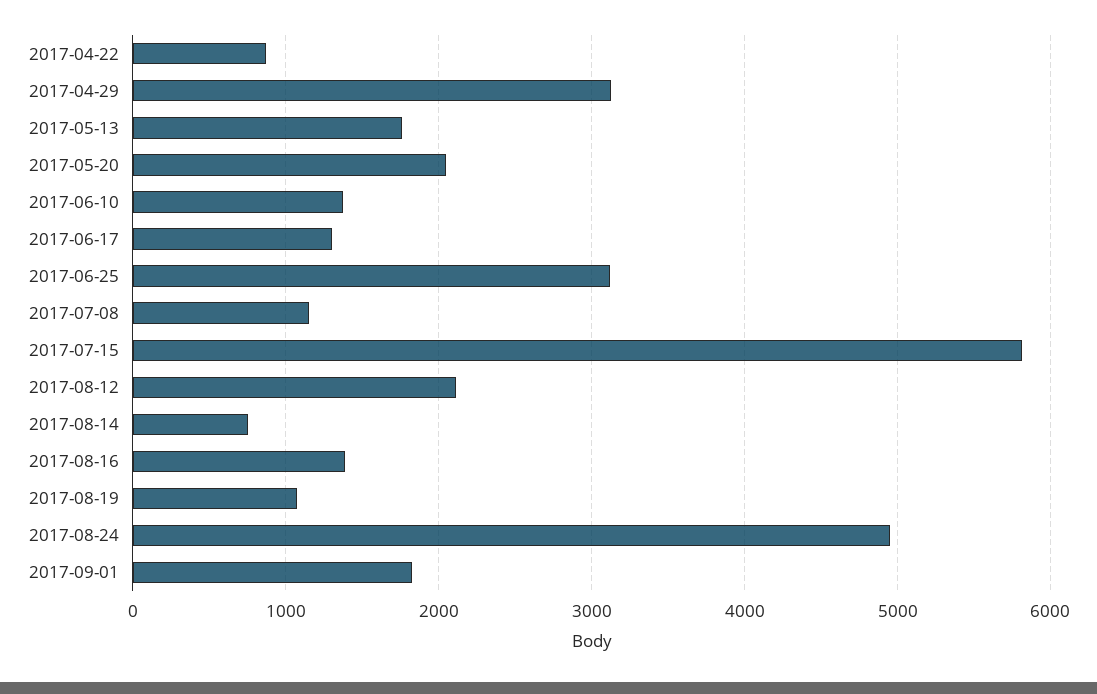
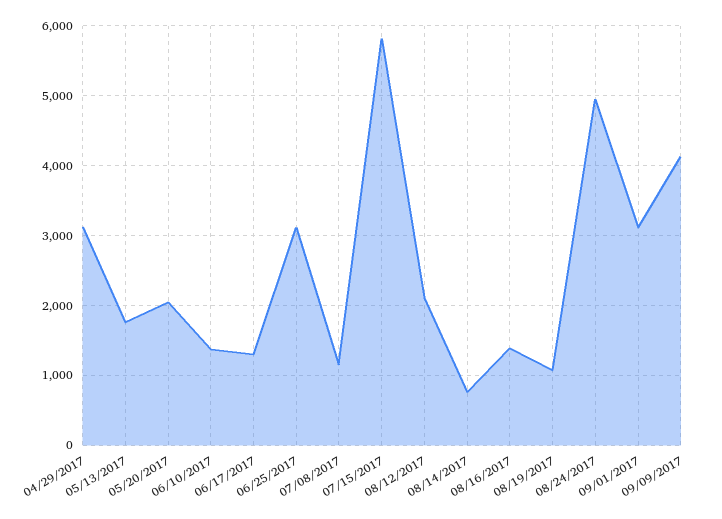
2017-04-22: 900 -> none
2017-09-01: 1800 -> 3100
09/09/2017: none -> 4100

